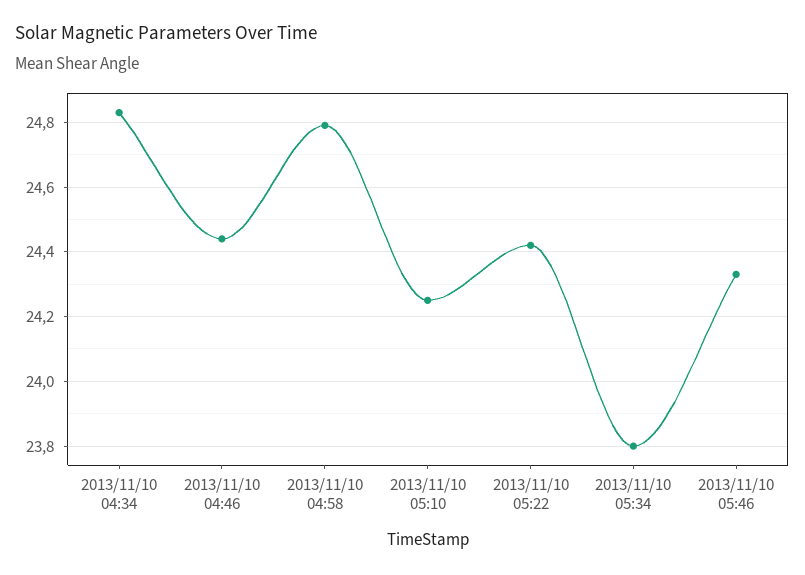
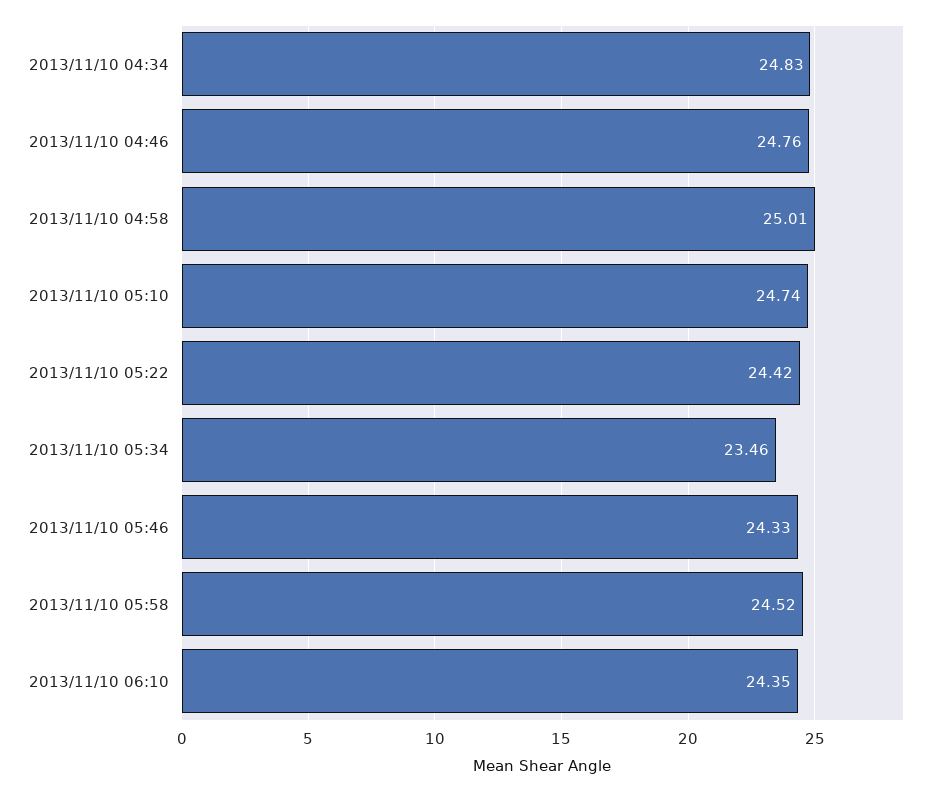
2013/11/10 04:46: 24.45 -> 24.76
2013/11/10 04:58: 24.8 -> 25.01
2013/11/10 05:10: 24.25 -> 24.74
2013/11/10 05:34: 23.8 -> 23.46
2013/11/10 05:58: none -> 24.52
2013/11/10 06:10: none -> 24.35

